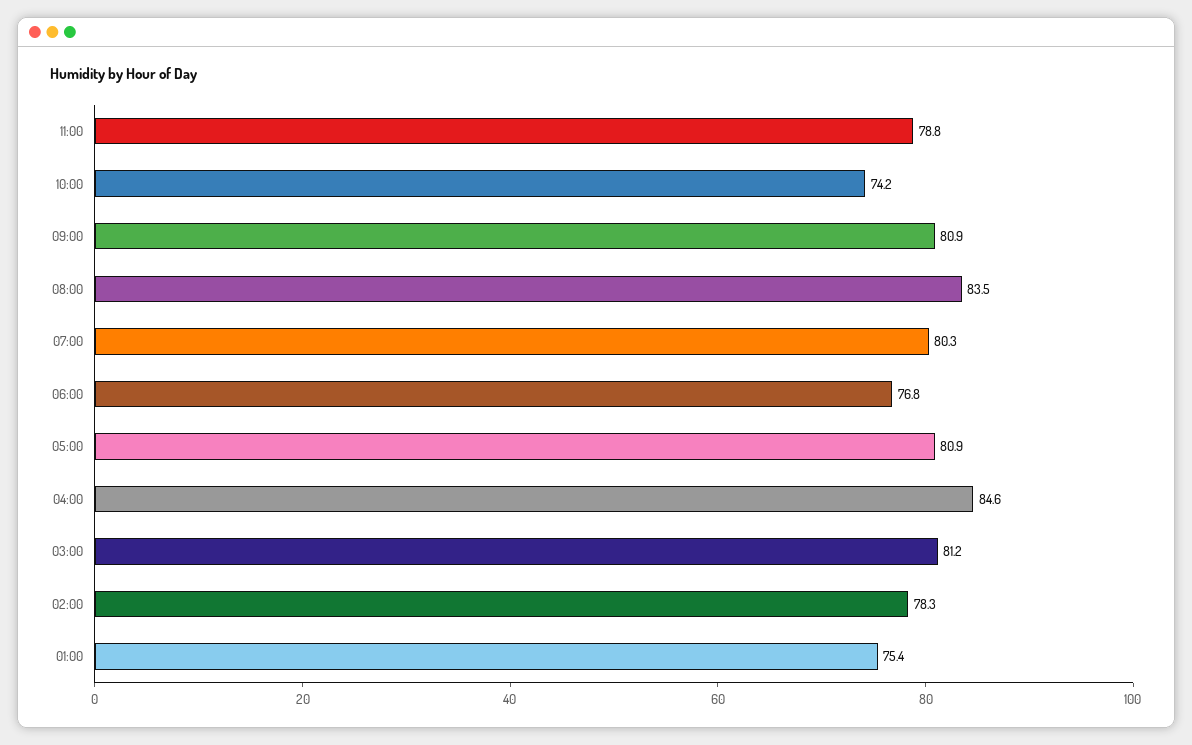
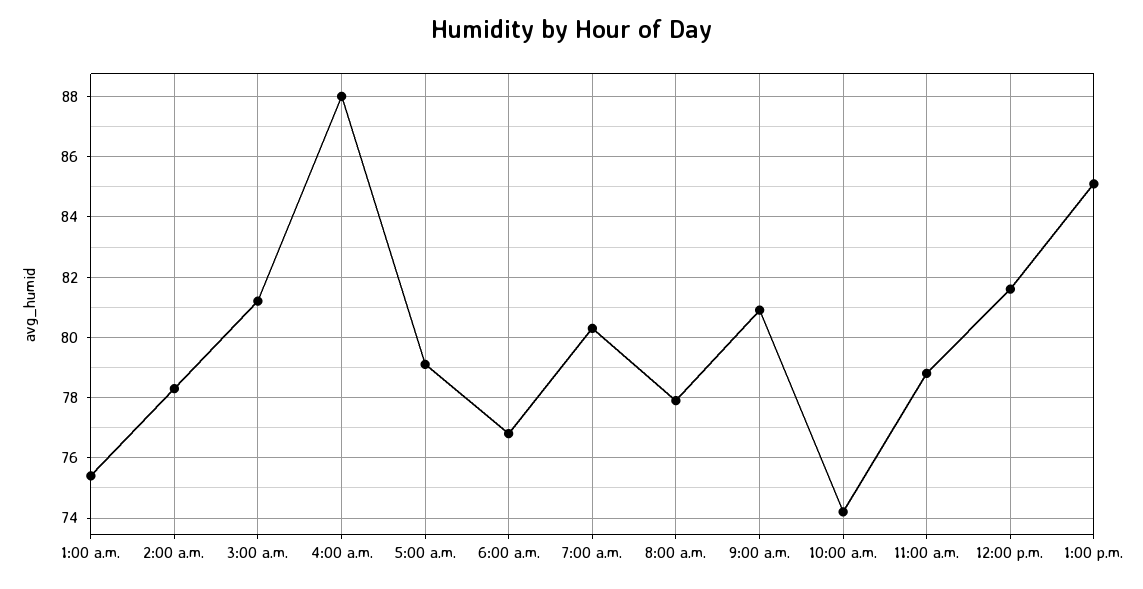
08:00: 83.5 -> 78
05:00: 80.9 -> 79
04:00: 84.6 -> 88
12:00 p.m.: none -> 81.5
1:00 p.m.: none -> 85

